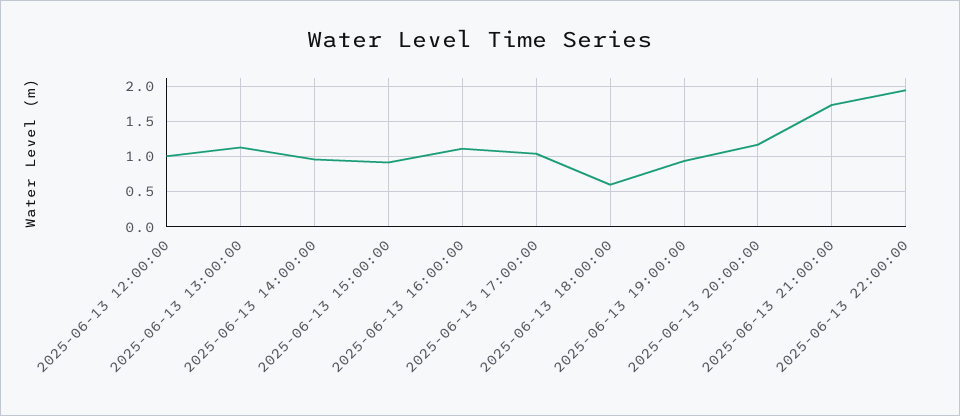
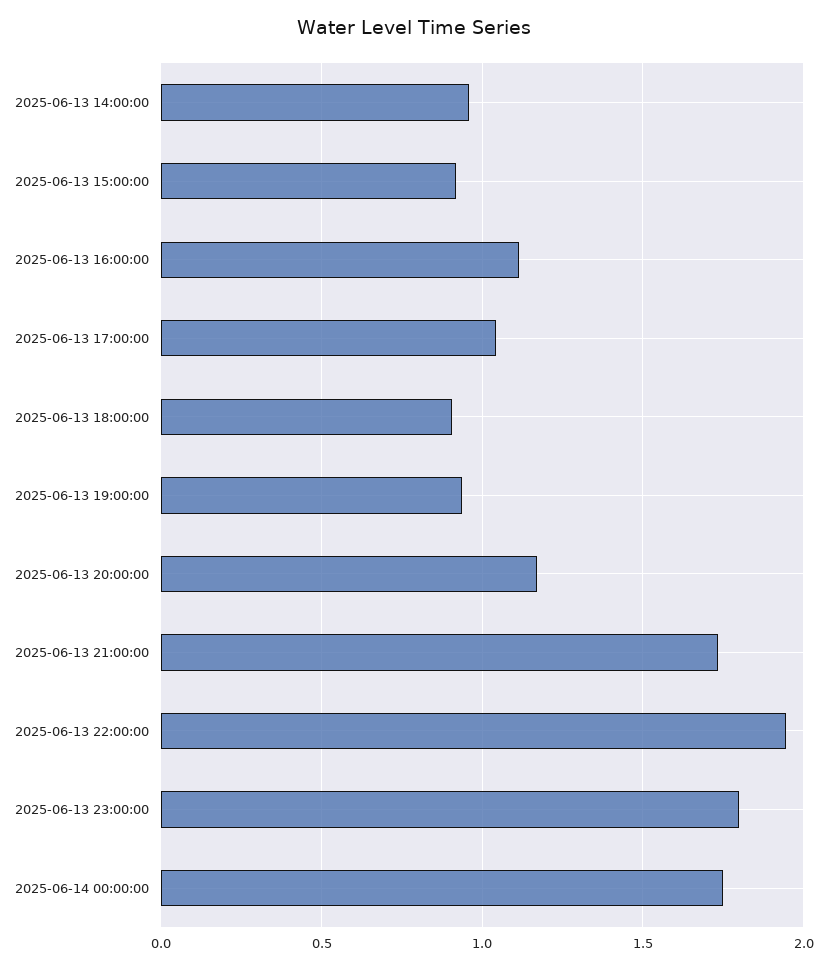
2025-06-13 12:00:00: 1 -> none
2025-06-13 13:00:00: 1.1 -> none
2025-06-13 18:00:00: 0.6 -> 0.9
2025-06-13 23:00:00: none -> 1.8
2025-06-14 00:00:00: none -> 1.75

